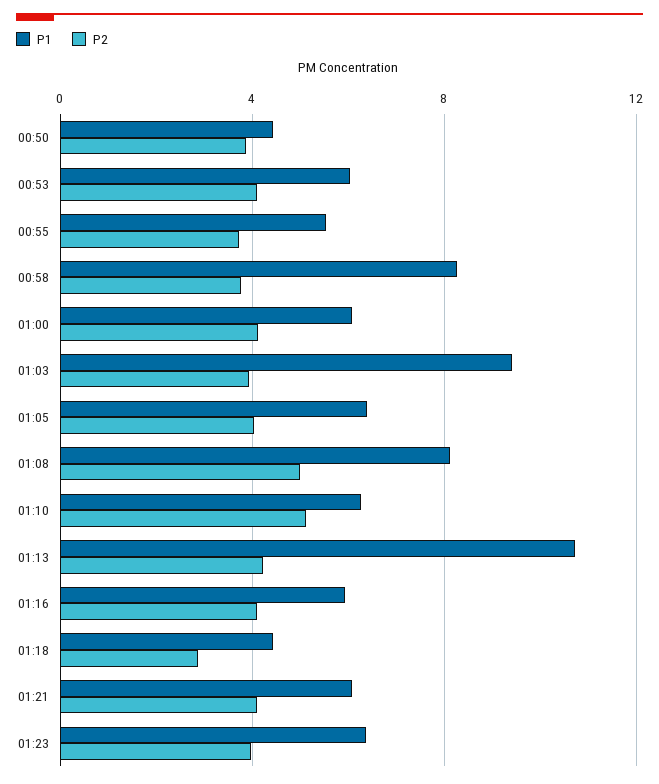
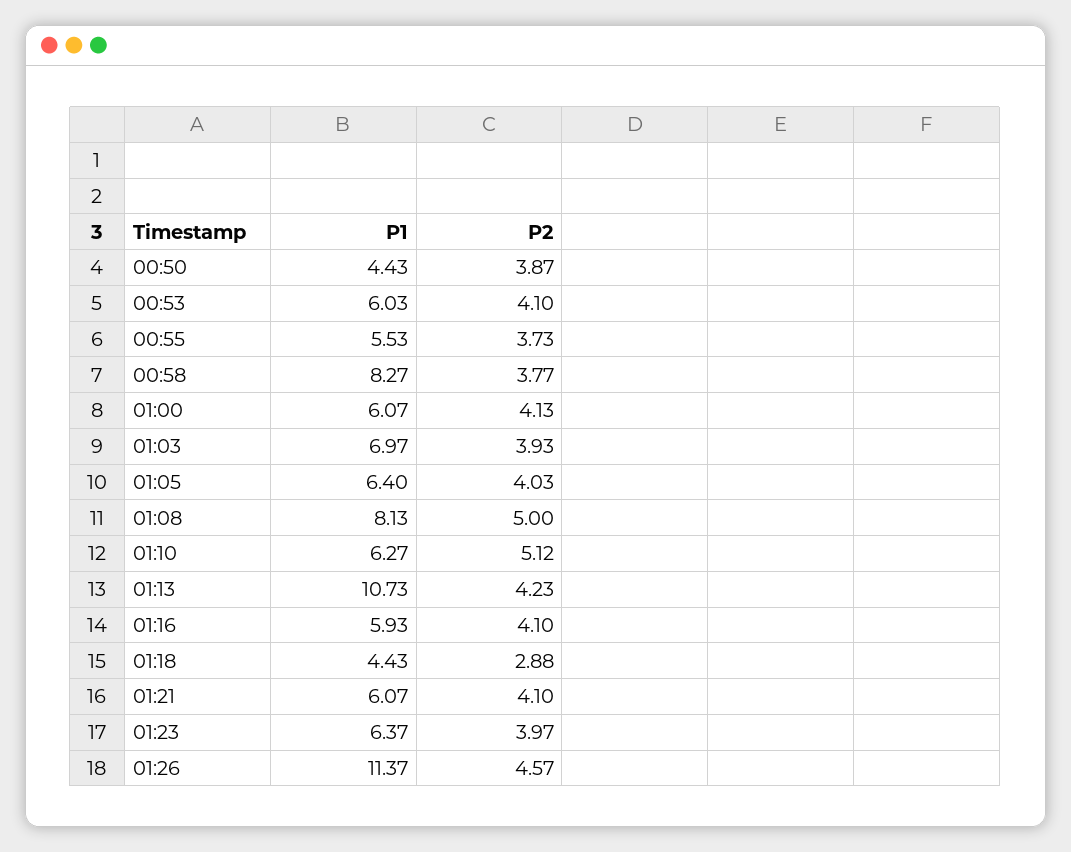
P1, 01:03: 9.5 -> 6.97
P1, 01:26: none -> 11.37
P2, 01:26: none -> 4.57

